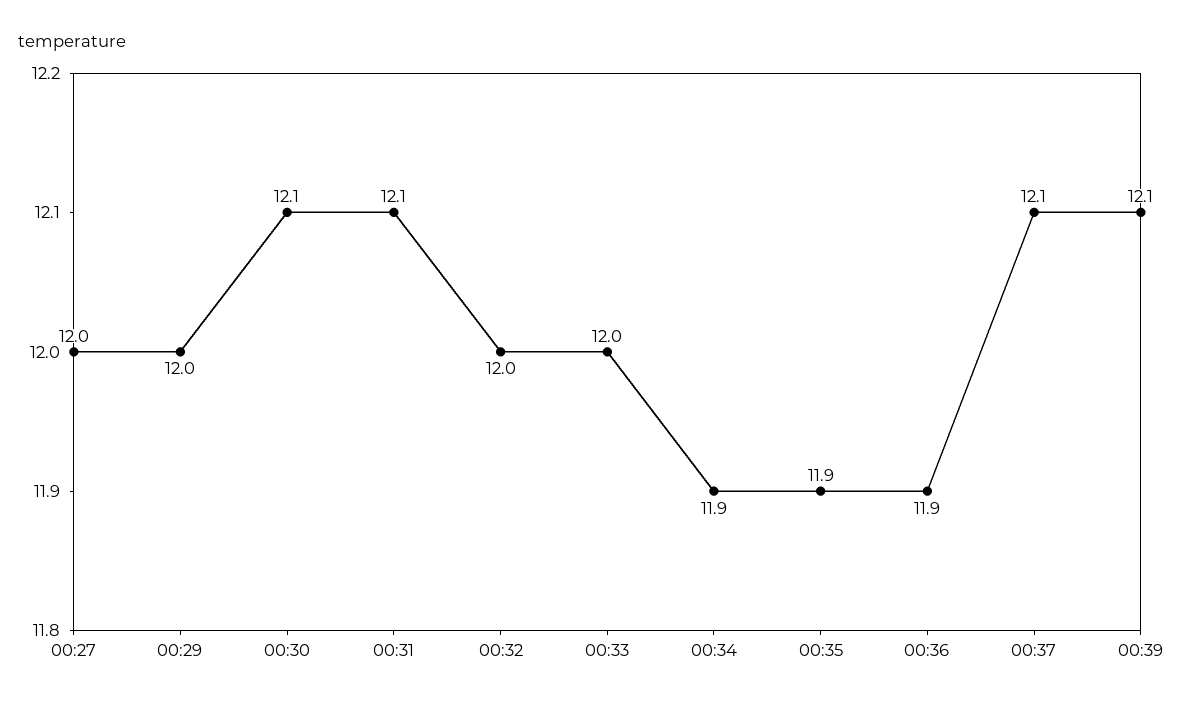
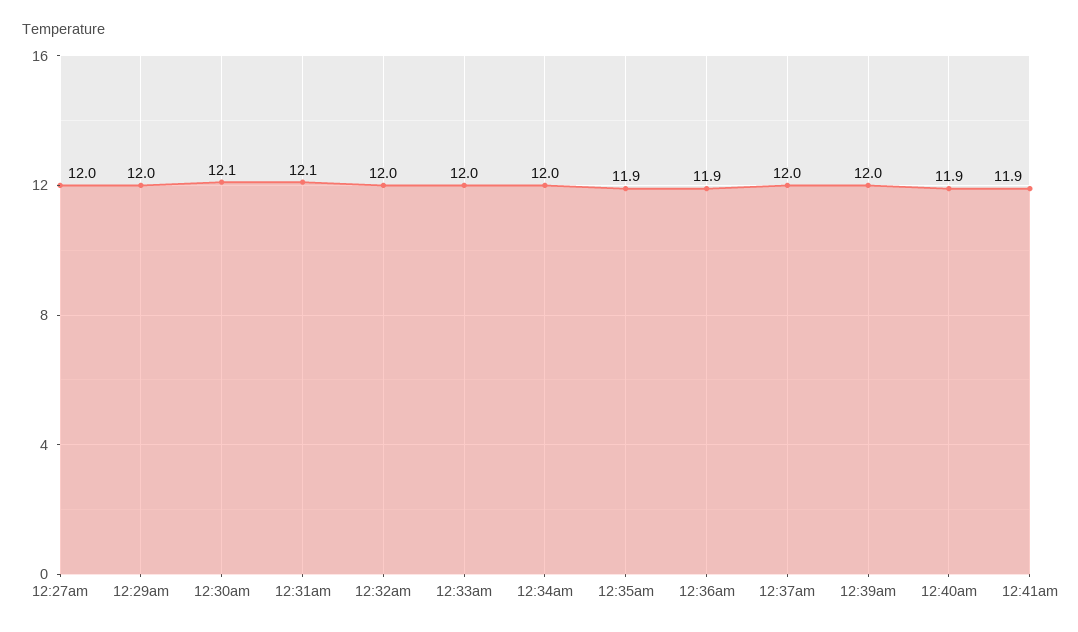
00:34: 11.9 -> 12
00:37: 12.1 -> 12
00:39: 12.1 -> 12
12:40am: none -> 11.9
12:41am: none -> 11.9

